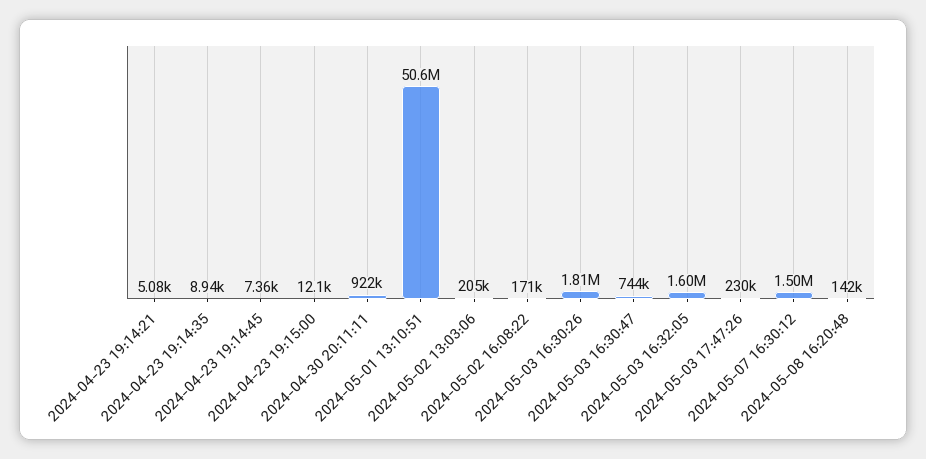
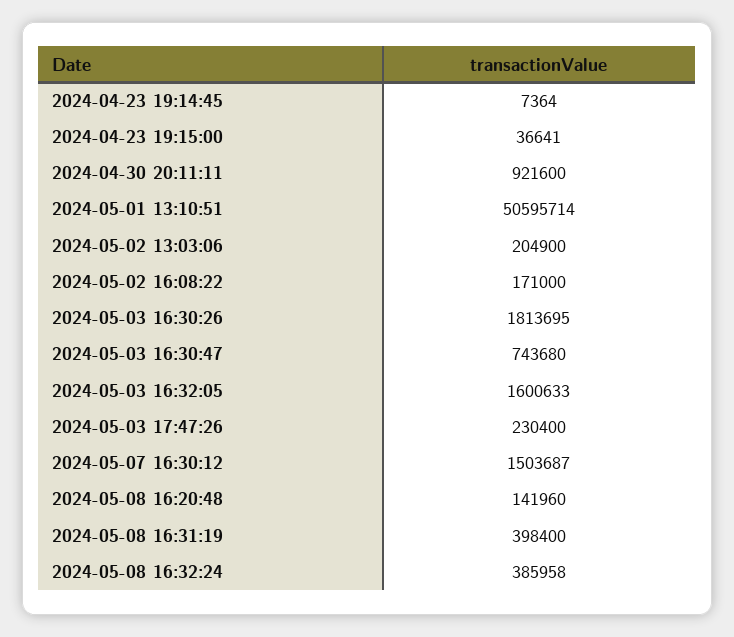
2024-04-23 19:14:21: 5080 -> none
2024-04-23 19:14:35: 8940 -> none
2024-04-23 19:15:00: 12100 -> 36641
2024-05-08 16:31:19: none -> 398400
2024-05-08 16:32:24: none -> 385958

